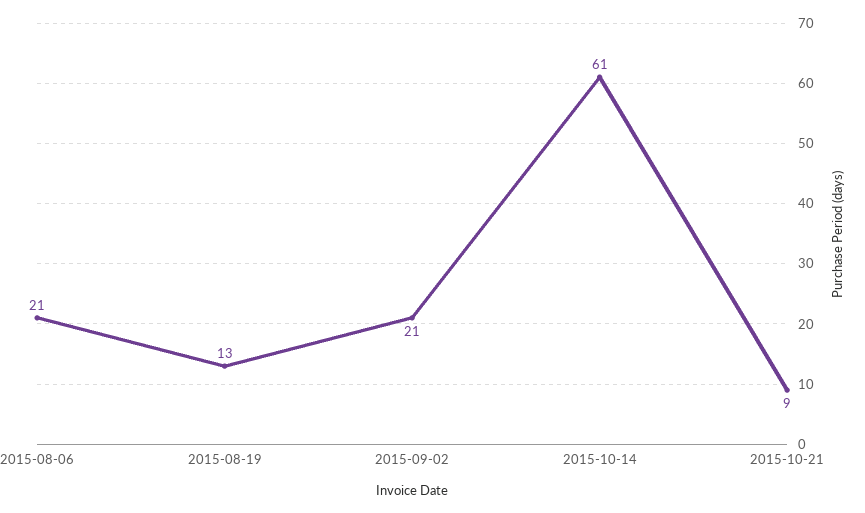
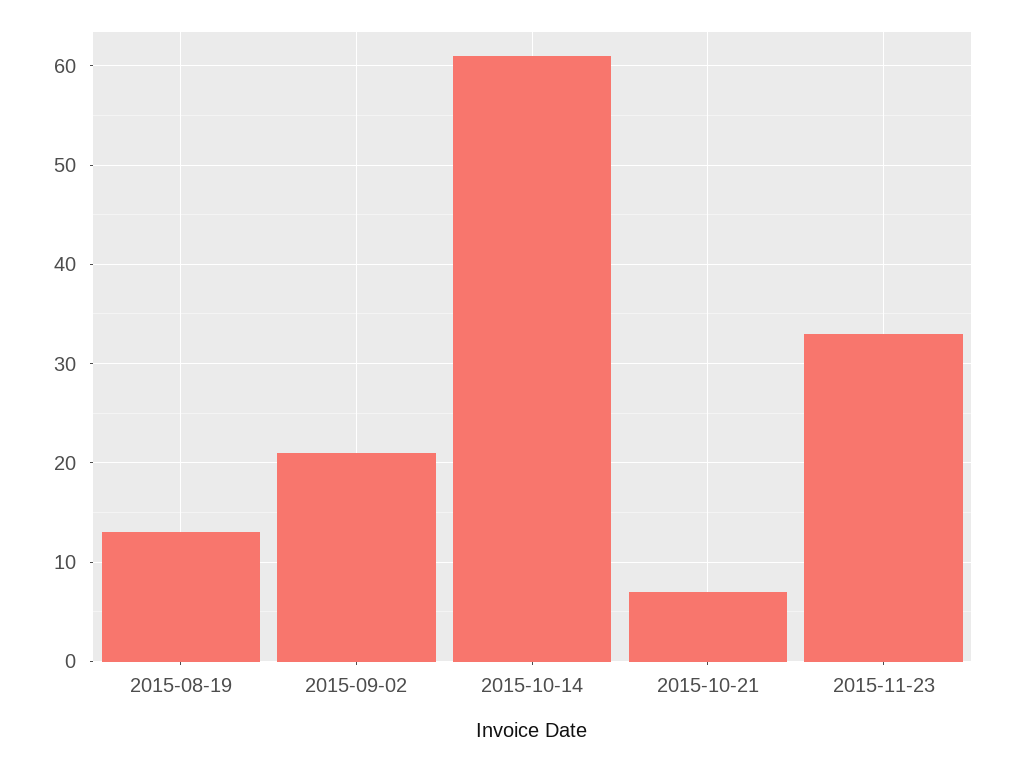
2015-08-06: 21 -> none
2015-10-21: 9 -> 7
2015-11-23: none -> 33

